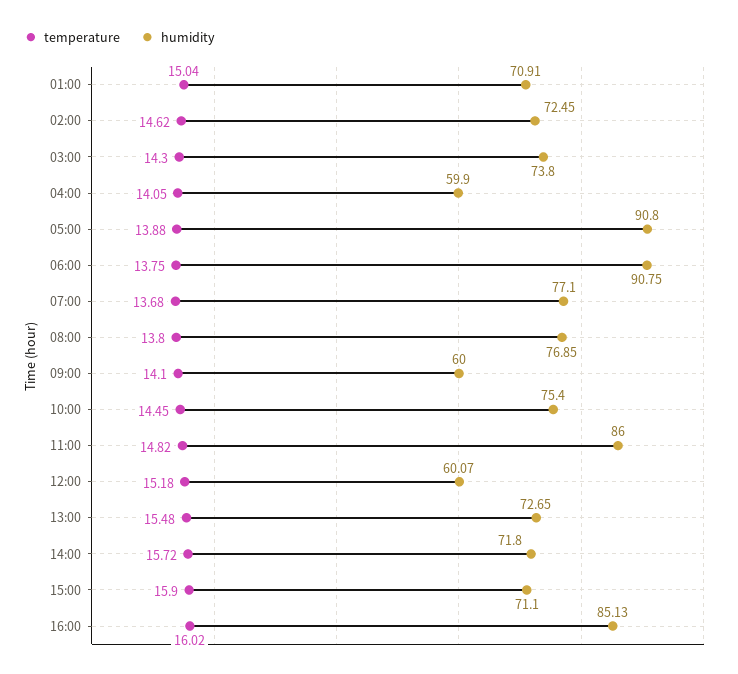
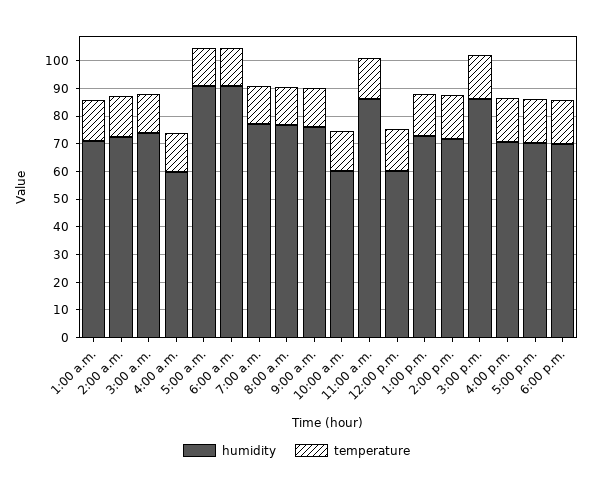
humidity, 09:00: 60 -> 75
humidity, 10:00: 75.4 -> 60
humidity, 15:00: 71.1 -> 85
humidity, 16:00: 85.13 -> 70
humidity, 5:00 p.m.: none -> 70
temperature, 5:00 p.m.: none -> 15
humidity, 6:00 p.m.: none -> 70
temperature, 6:00 p.m.: none -> 15

